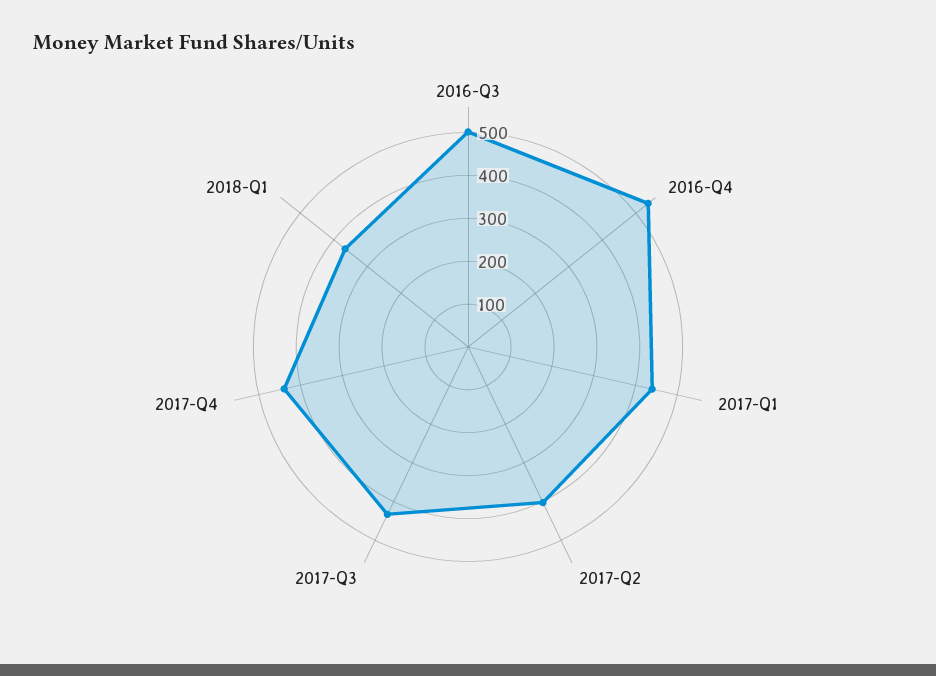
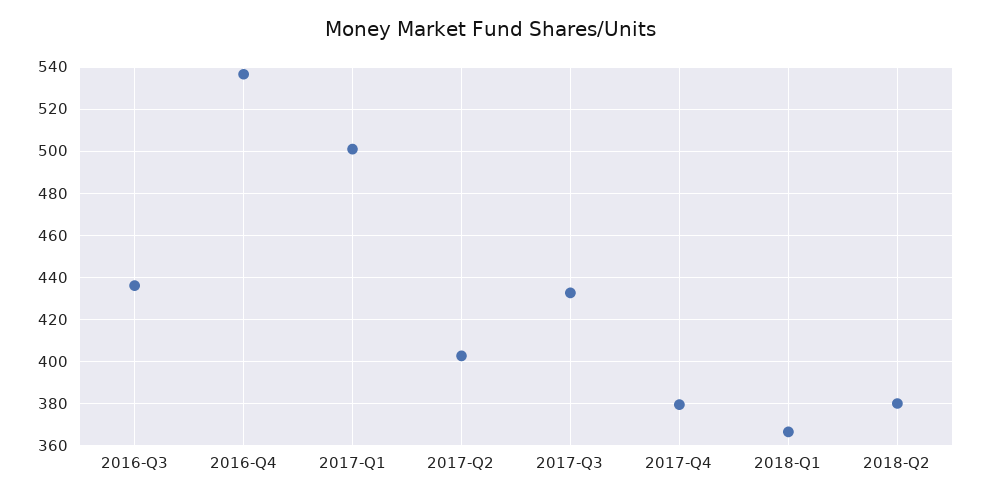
2016-Q3: 500 -> 435
2017-Q1: 440 -> 500
2017-Q4: 440 -> 380
2018-Q2: none -> 380

